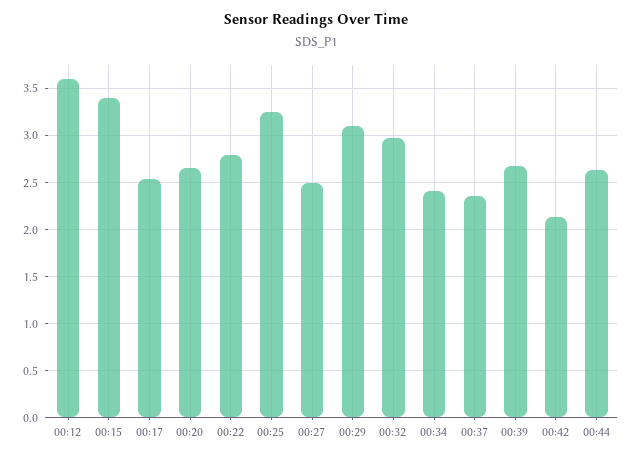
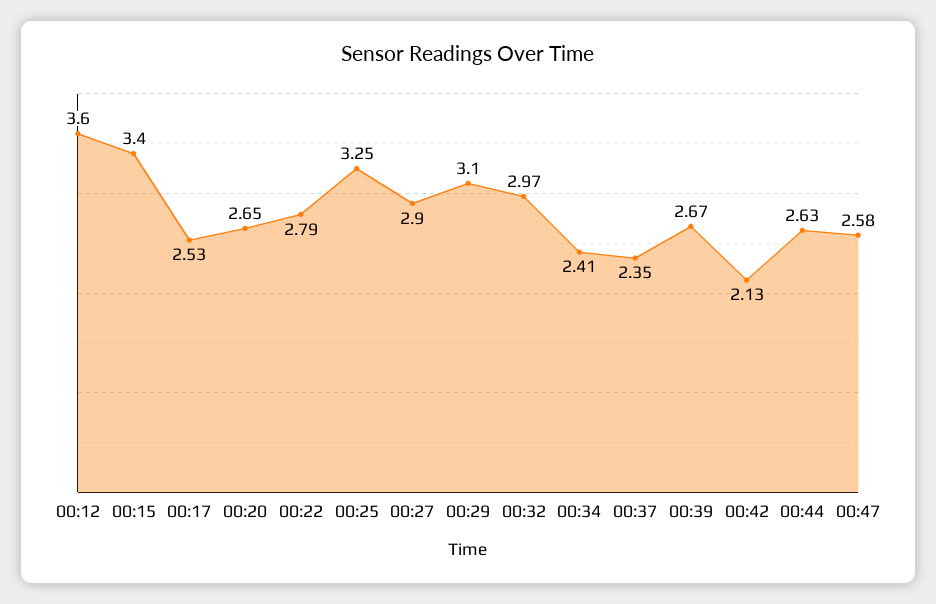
00:27: 2.5 -> 2.9
00:47: none -> 2.58

